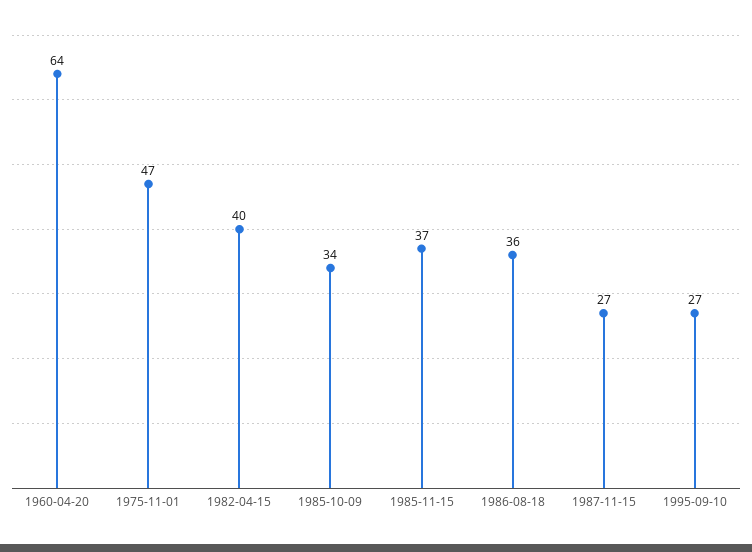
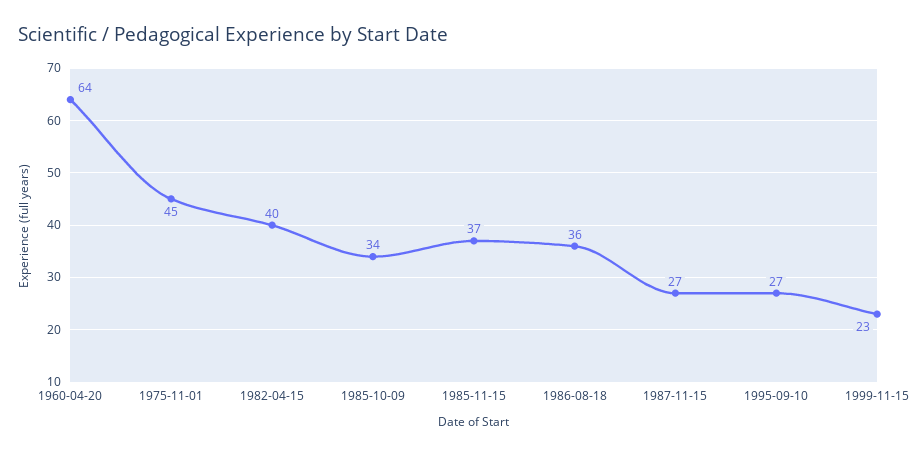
1975-11-01: 47 -> 45
1999-11-15: none -> 23

